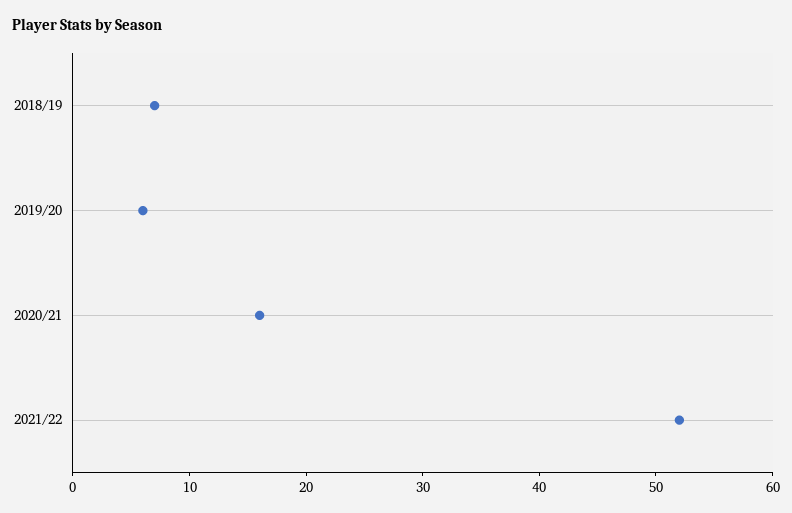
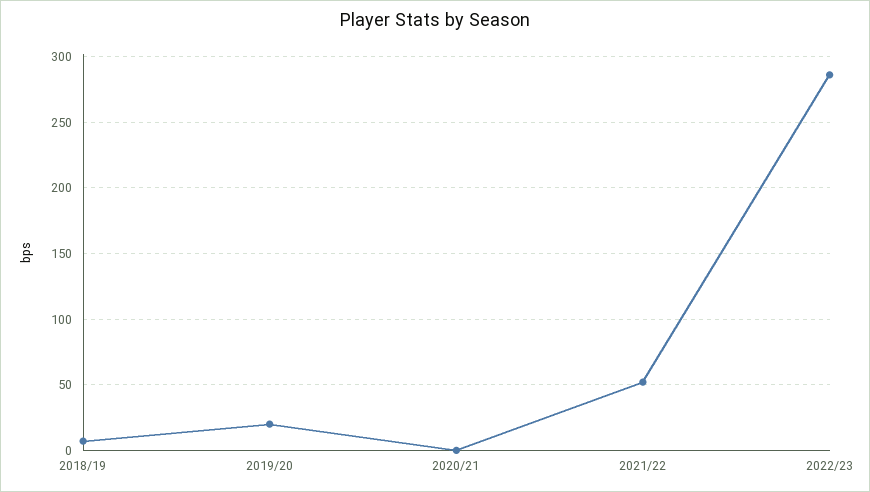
2019/20: 6 -> 20
2020/21: 16 -> 0
2022/23: none -> 285

